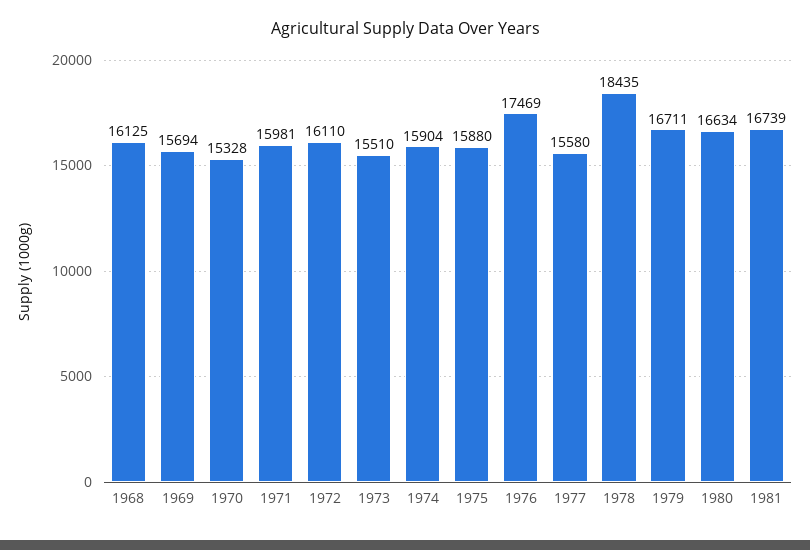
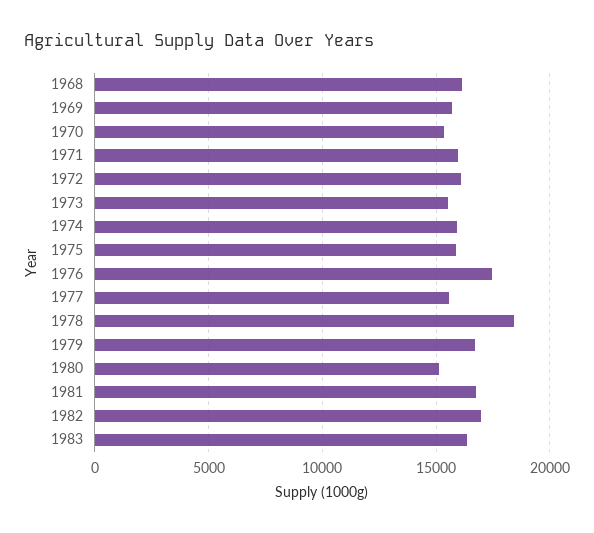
1980: 16634 -> 15000
1982: none -> 17000
1983: none -> 16500

